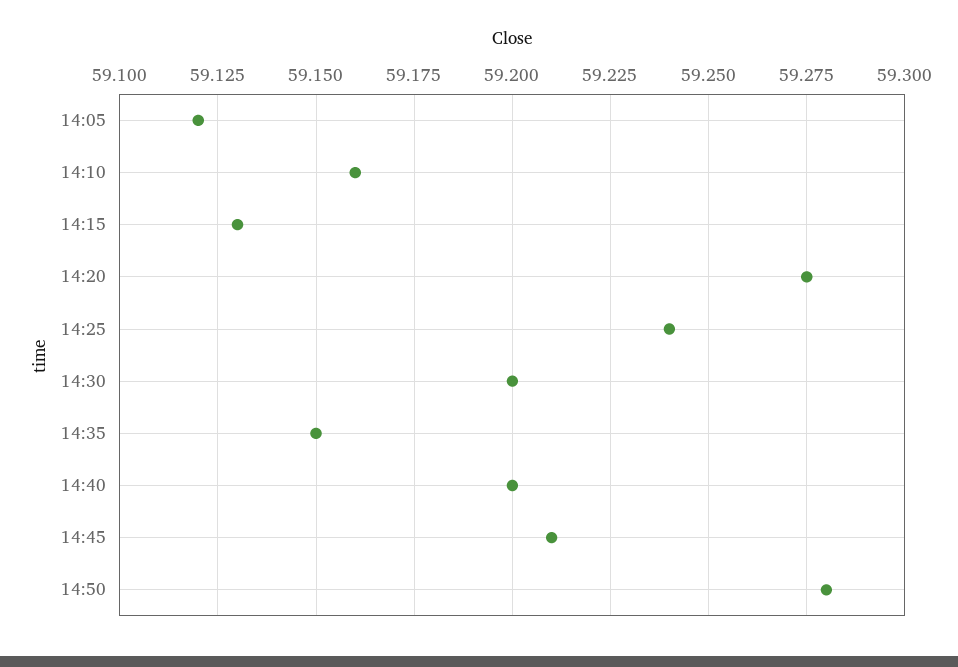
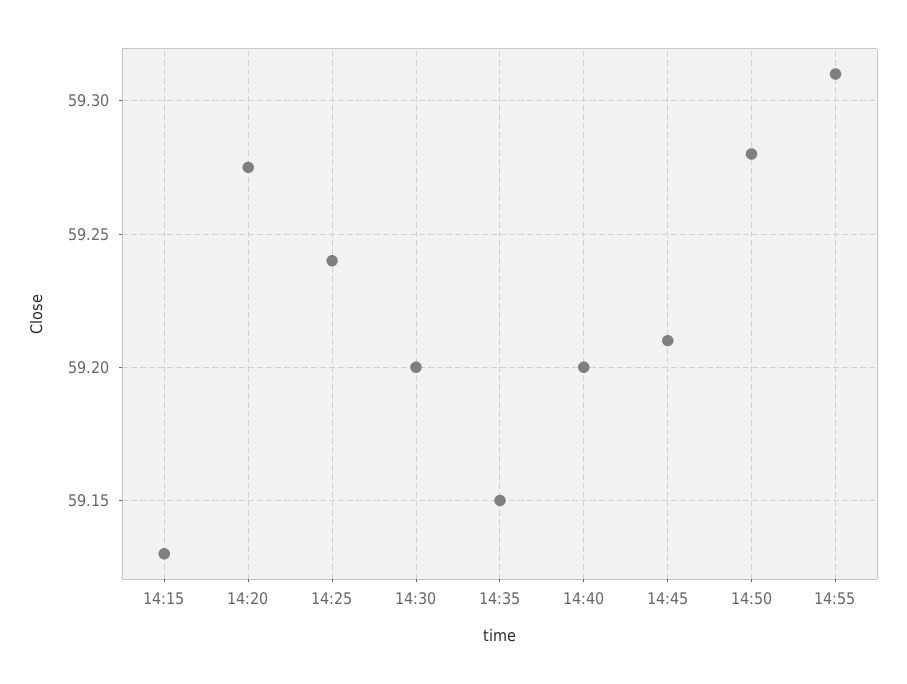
14:05: 59.12 -> none
14:10: 59.16 -> none
14:55: none -> 59.31

